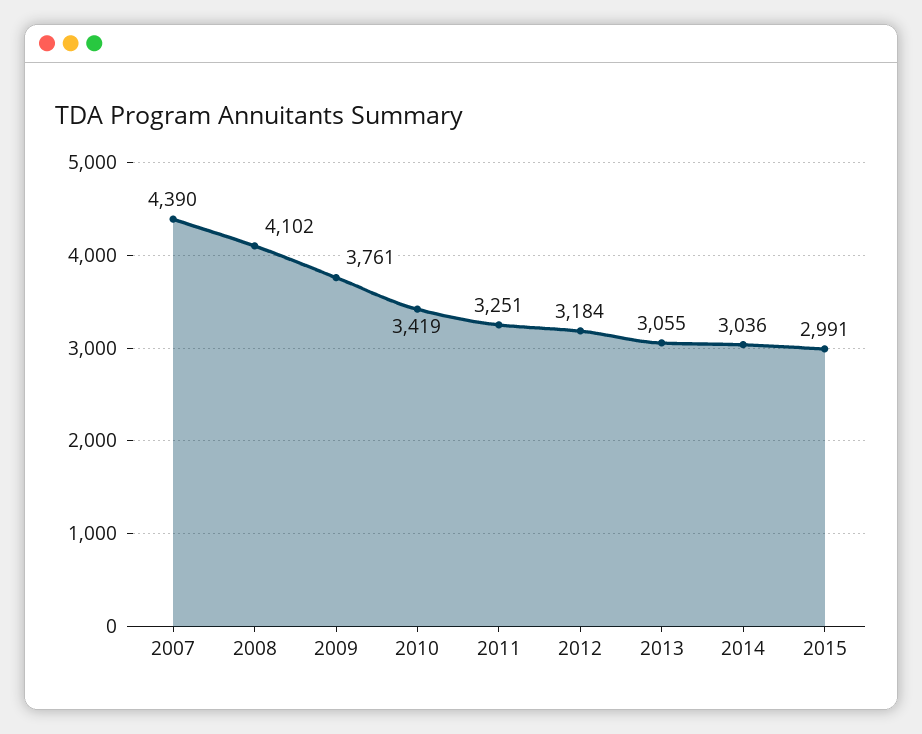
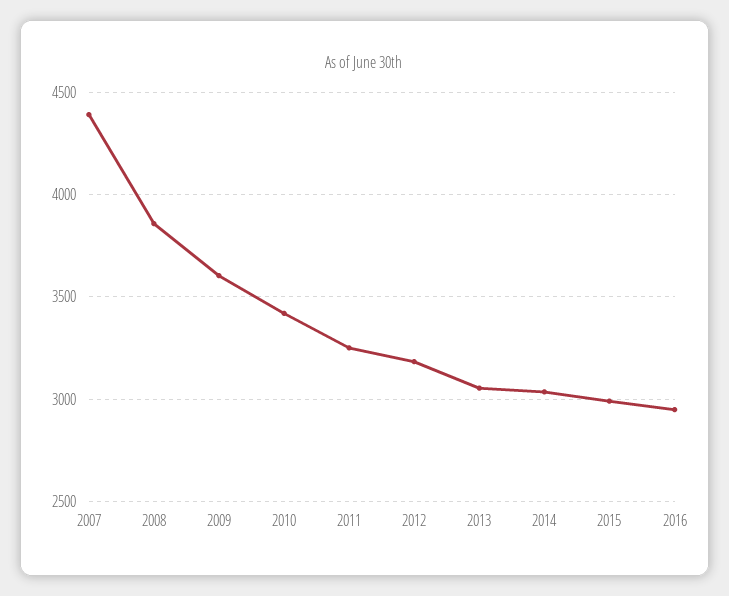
2008: 4102 -> 3850
2009: 3761 -> 3600
2016: none -> 2950

